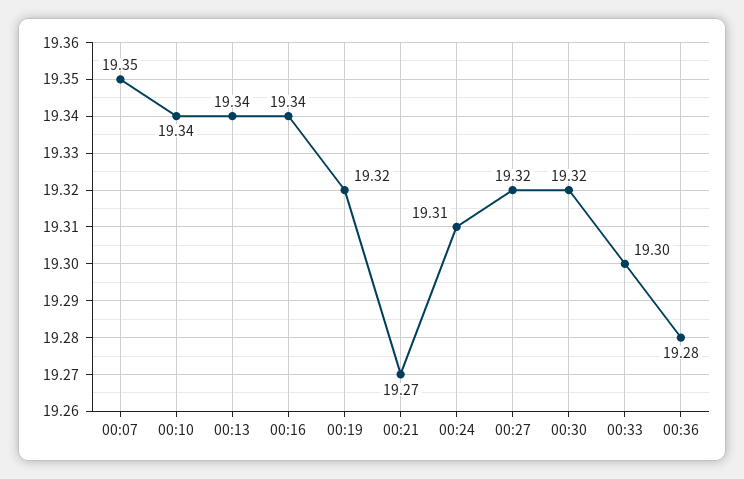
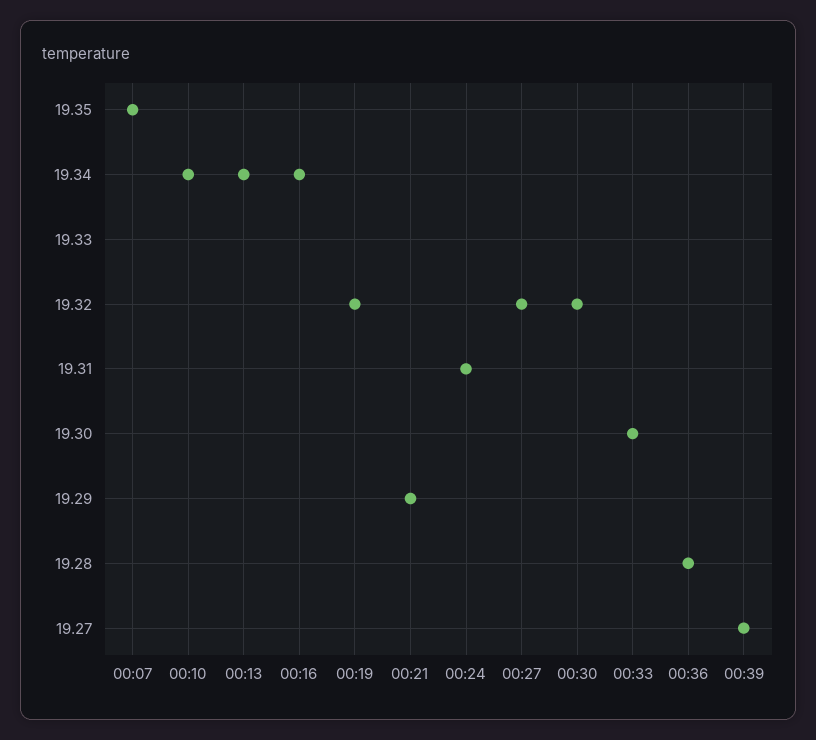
00:21: 19.27 -> 19.29
00:39: none -> 19.27

